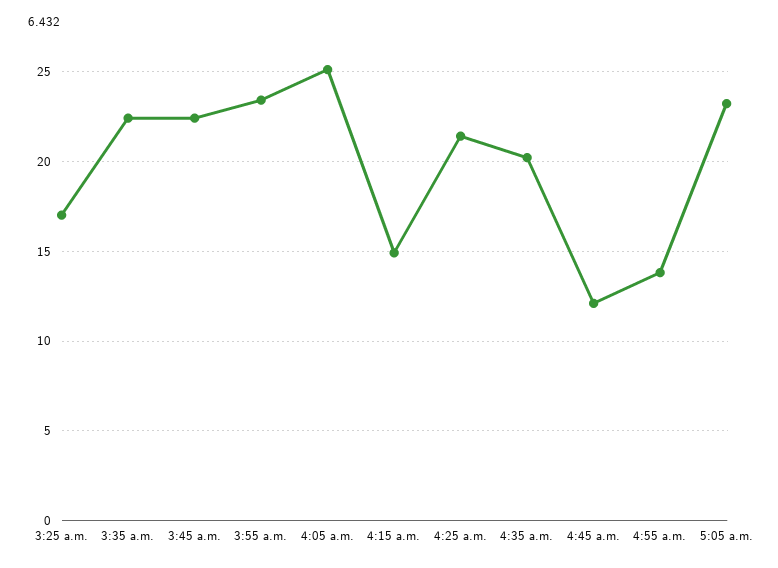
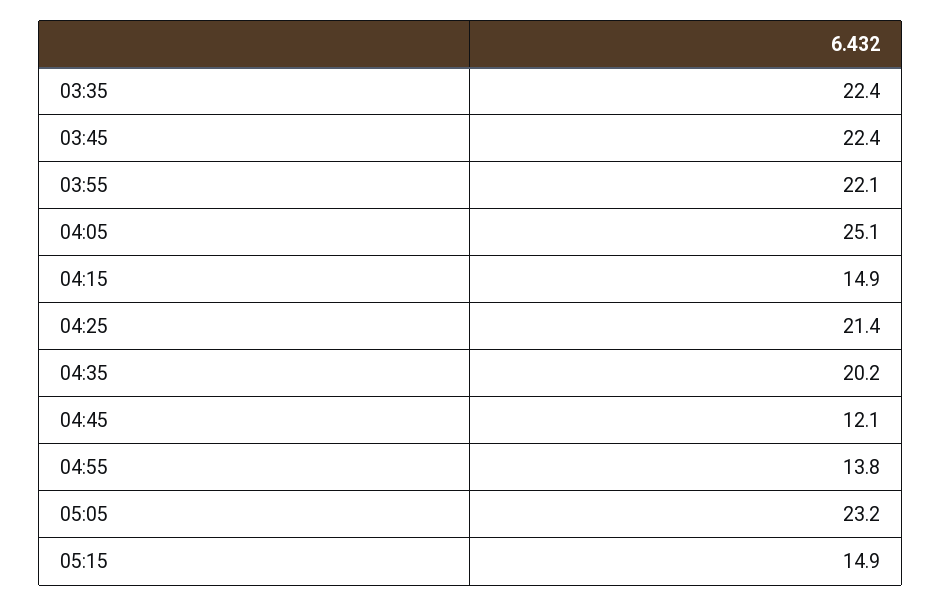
3:25 a.m.: 17 -> none
3:55 a.m.: 23.5 -> 22.1
05:15: none -> 14.9

